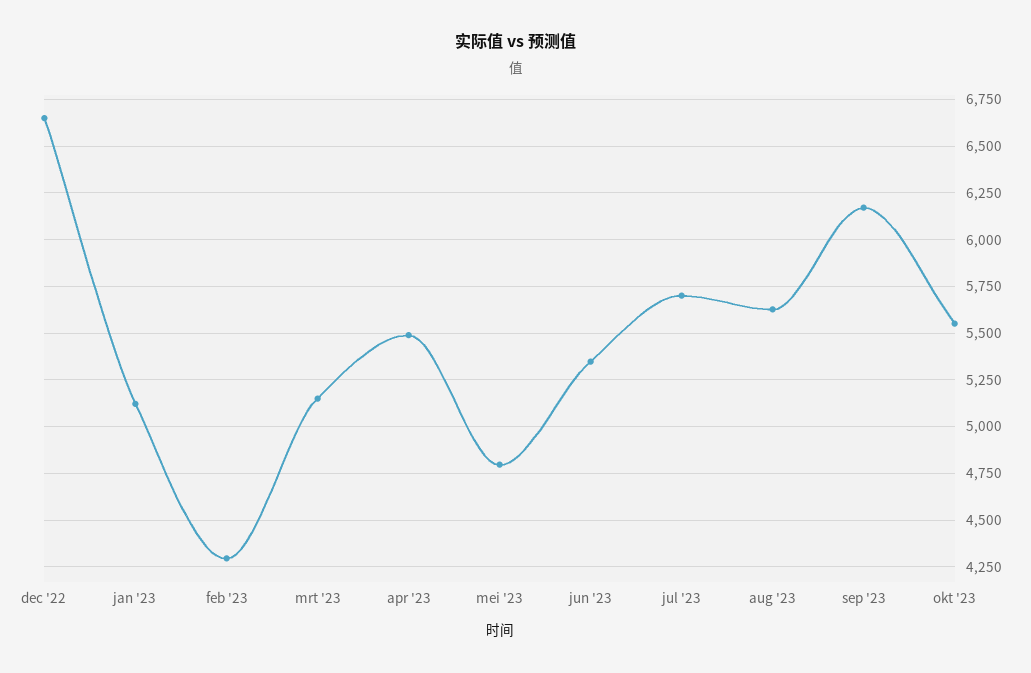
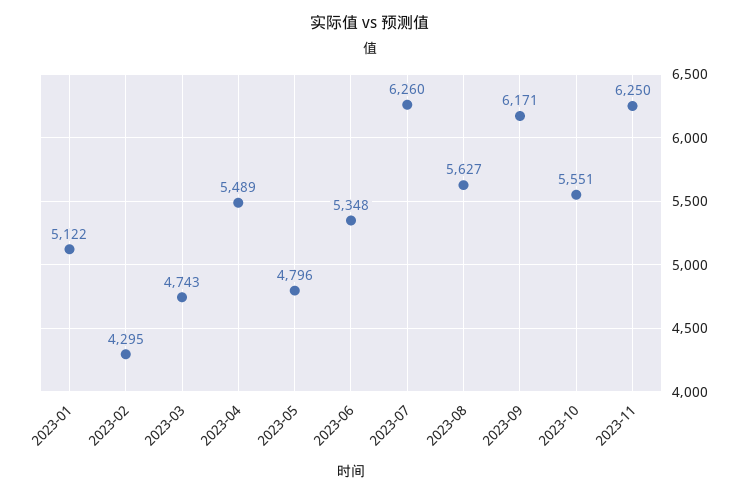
dec '22: 6650 -> none
mrt '23: 5150 -> 4743
jul '23: 5700 -> 6260
2023-11: none -> 6250

